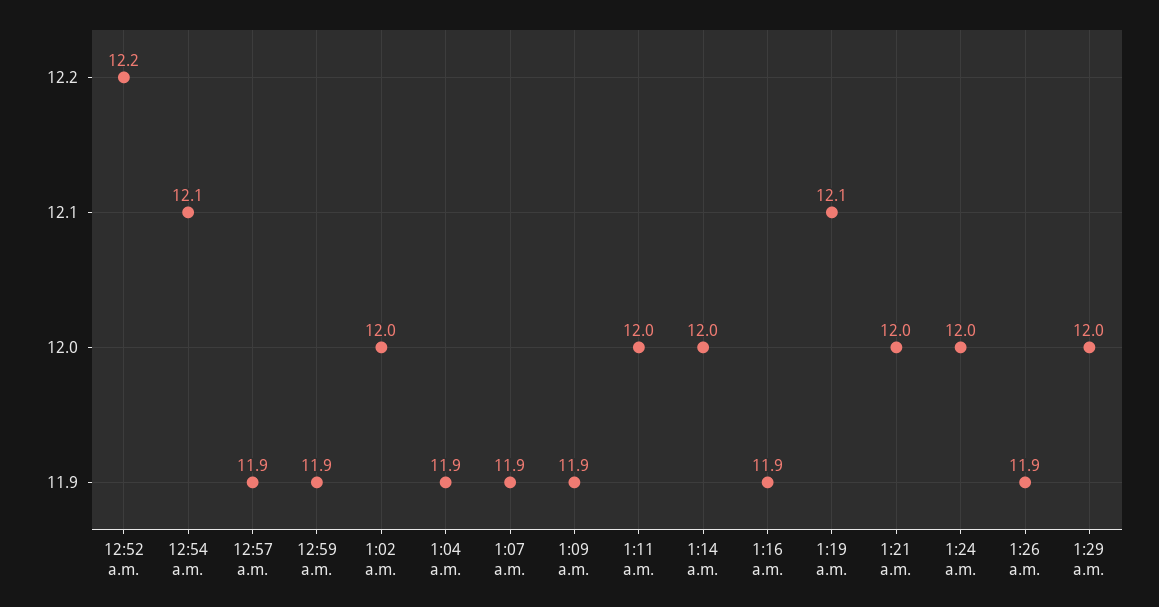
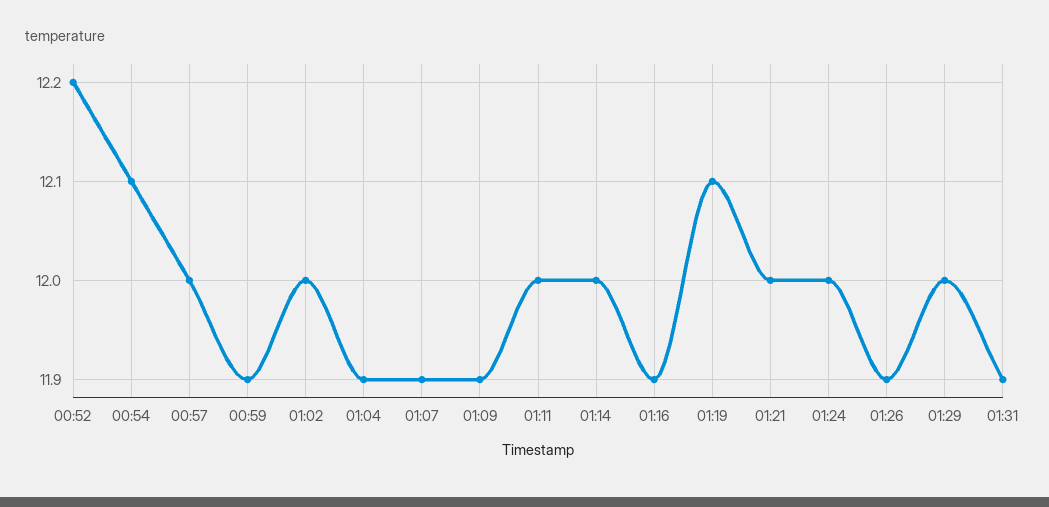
12:57 a.m.: 11.9 -> 12
01:31: none -> 11.9

